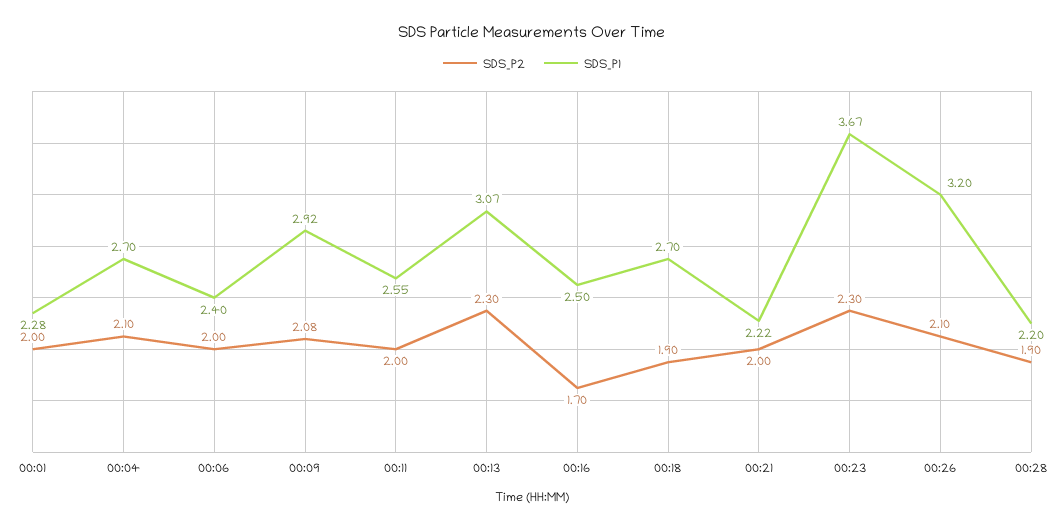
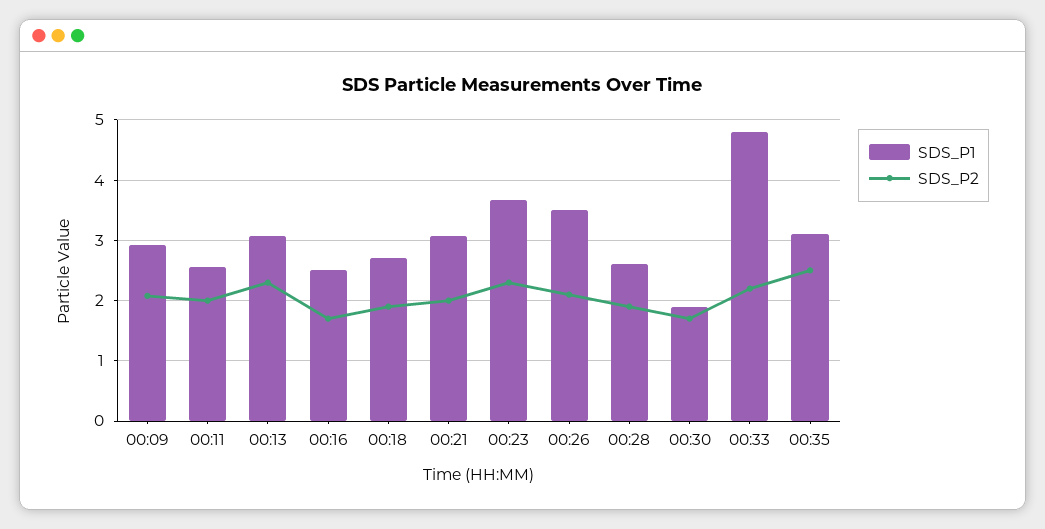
SDS_P2, 00:01: 2 -> none
SDS_P1, 00:01: 2.28 -> none
SDS_P2, 00:04: 2.1 -> none
SDS_P1, 00:04: 2.7 -> none
SDS_P2, 00:06: 2 -> none
SDS_P1, 00:06: 2.4 -> none
SDS_P1, 00:21: 2.22 -> 3.1
SDS_P1, 00:26: 3.2 -> 3.5
SDS_P1, 00:28: 2.2 -> 2.6
SDS_P1, 00:30: none -> 1.9
SDS_P2, 00:30: none -> 1.7
SDS_P1, 00:33: none -> 4.8
SDS_P2, 00:33: none -> 2.2
SDS_P1, 00:35: none -> 3.1
SDS_P2, 00:35: none -> 2.5

